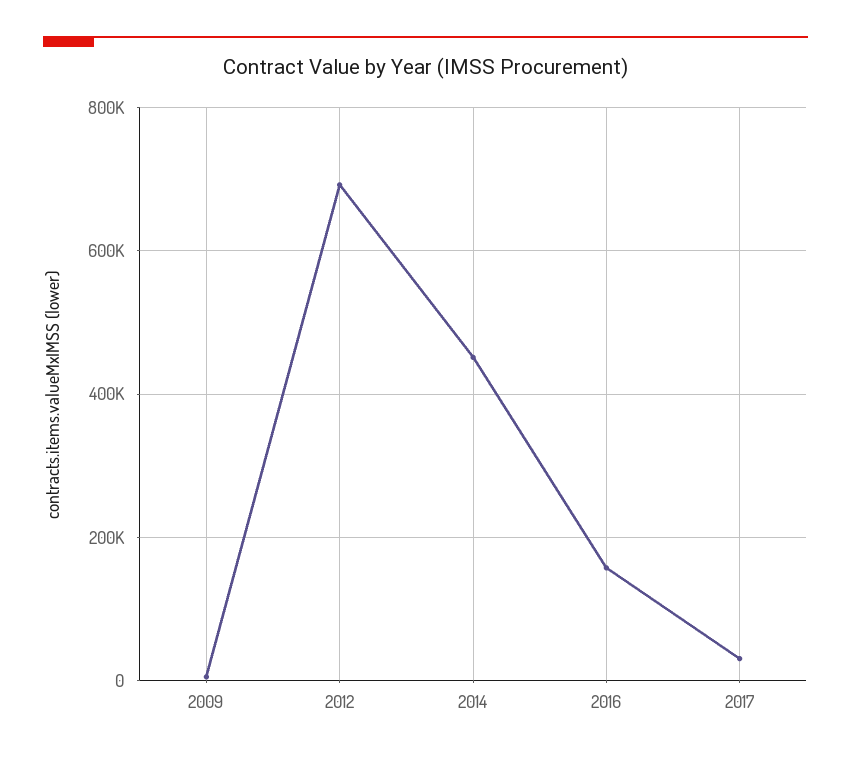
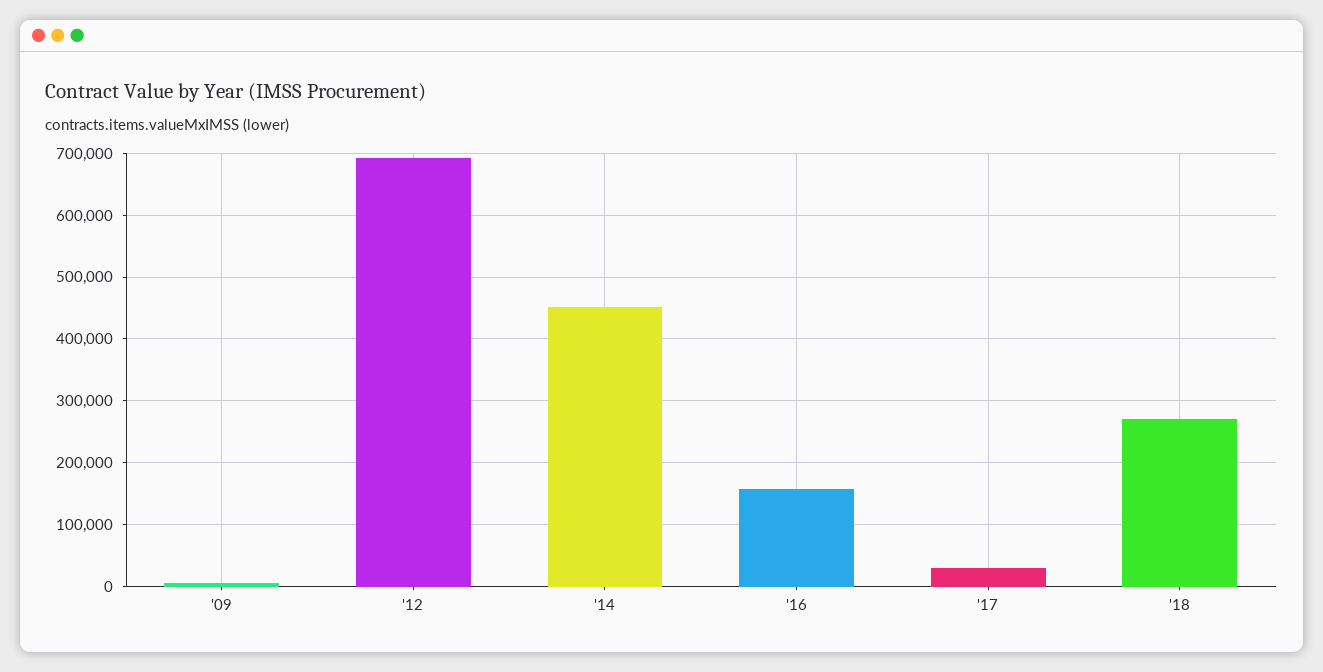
'18: none -> 270000

